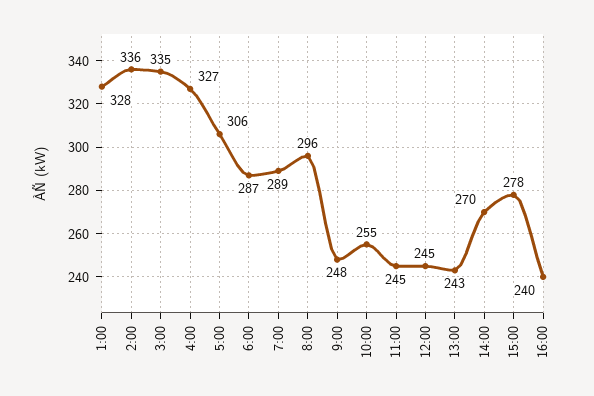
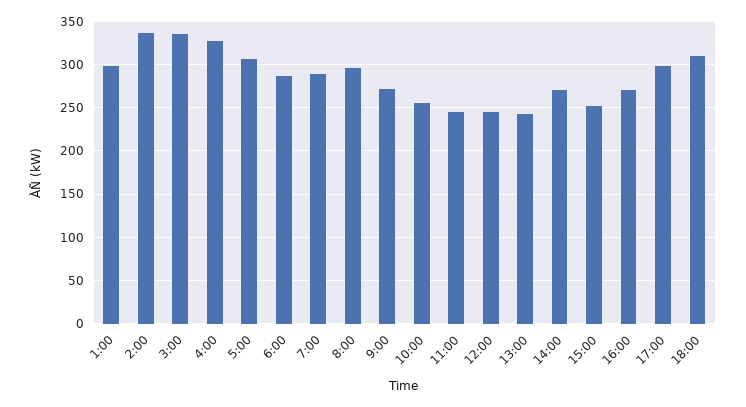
1:00: 328 -> 300
9:00: 248 -> 270
15:00: 278 -> 250
16:00: 240 -> 270
17:00: none -> 300
18:00: none -> 310

